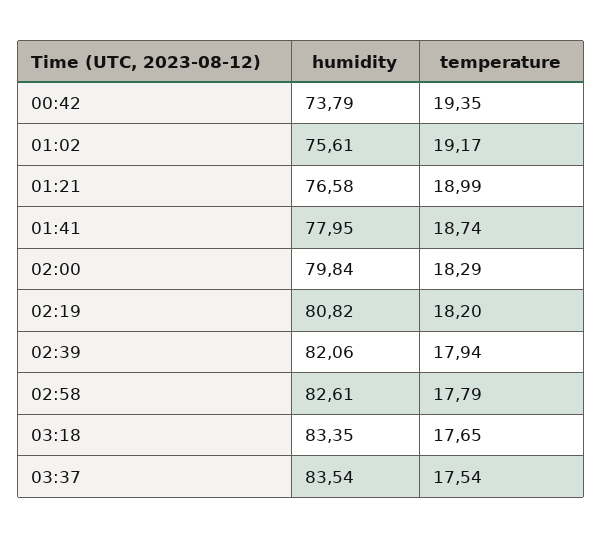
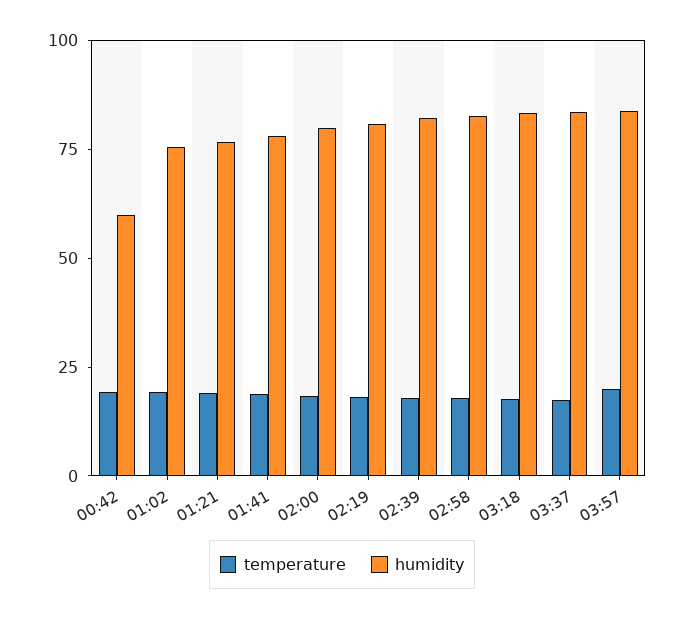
humidity, 00:42: 73.79 -> 60
temperature, 03:57: none -> 20
humidity, 03:57: none -> 85

